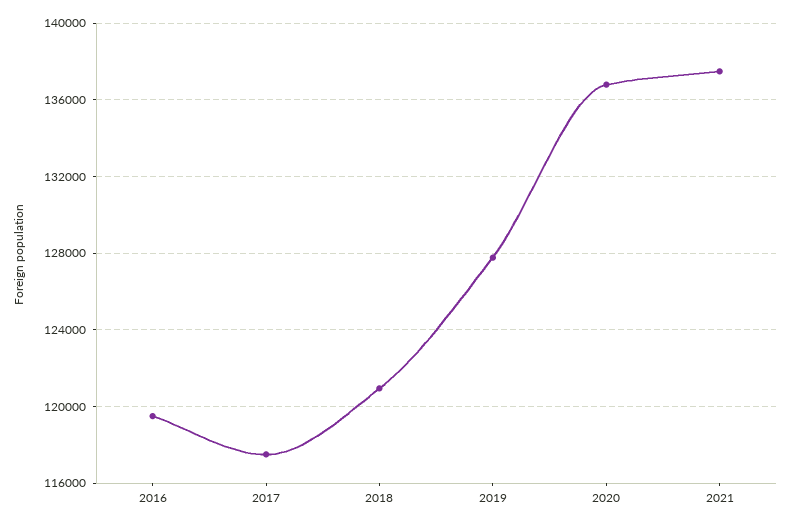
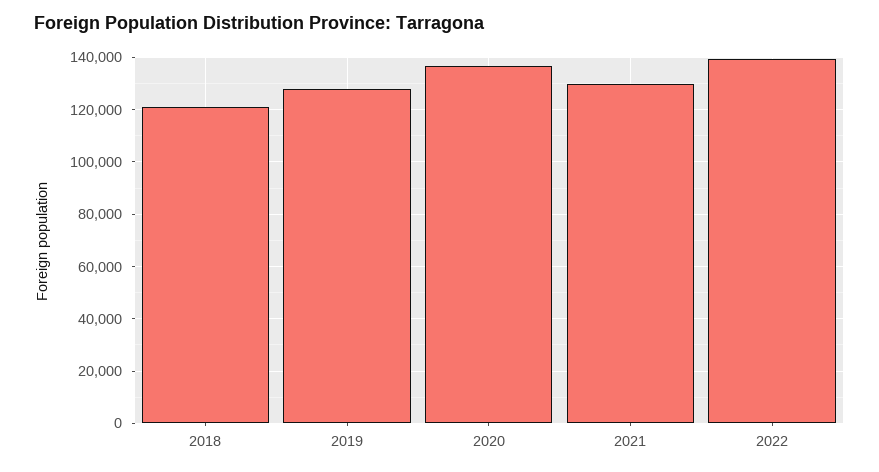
2016: 119500 -> none
2017: 117500 -> none
2021: 137500 -> 130000
2022: none -> 140000

